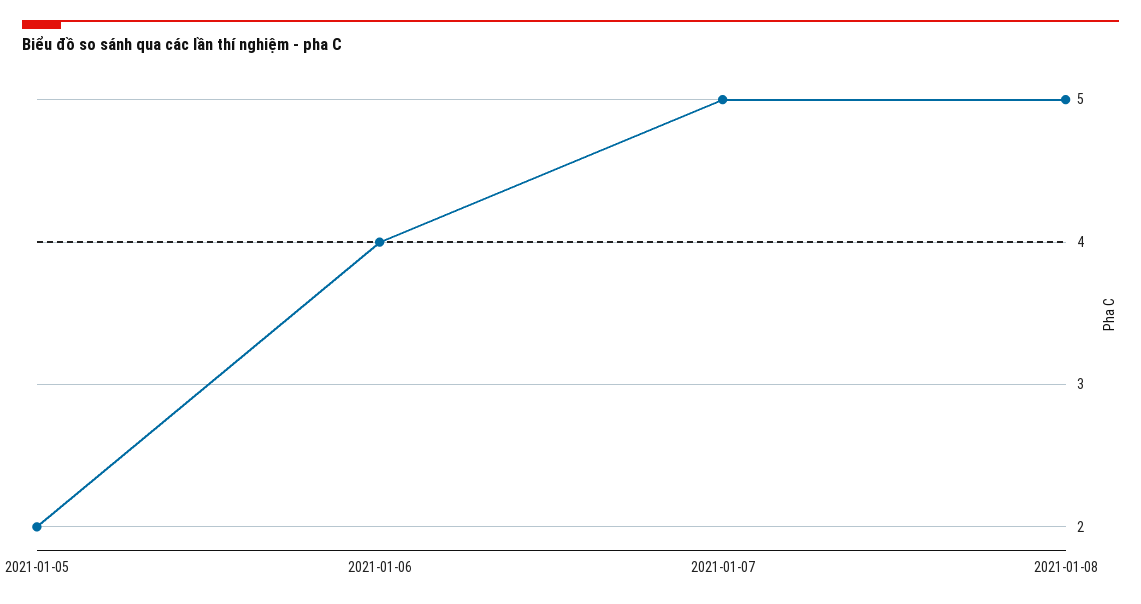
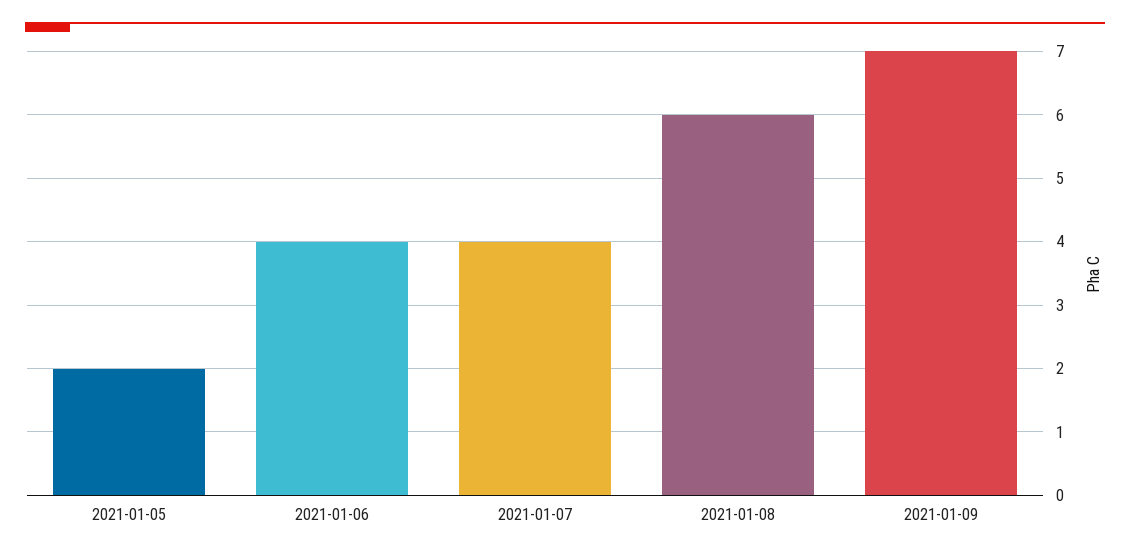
2021-01-07: 5 -> 4
2021-01-08: 5 -> 6
2021-01-09: none -> 7

